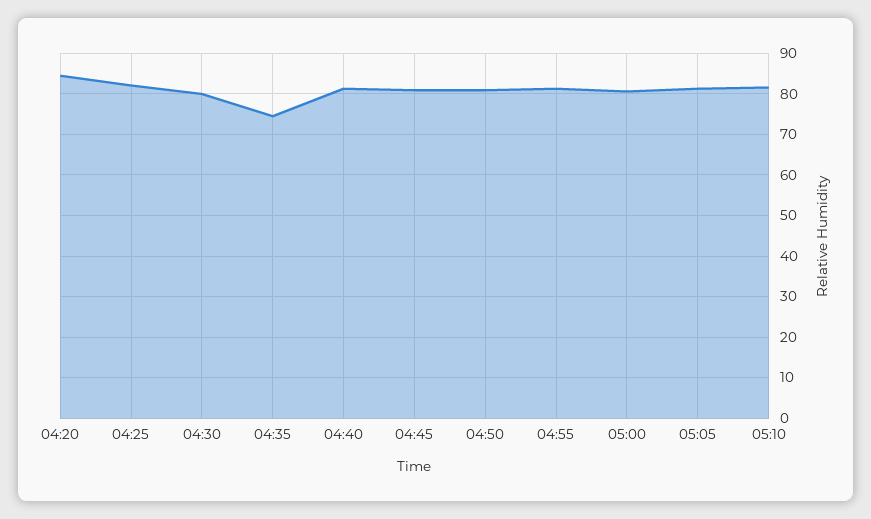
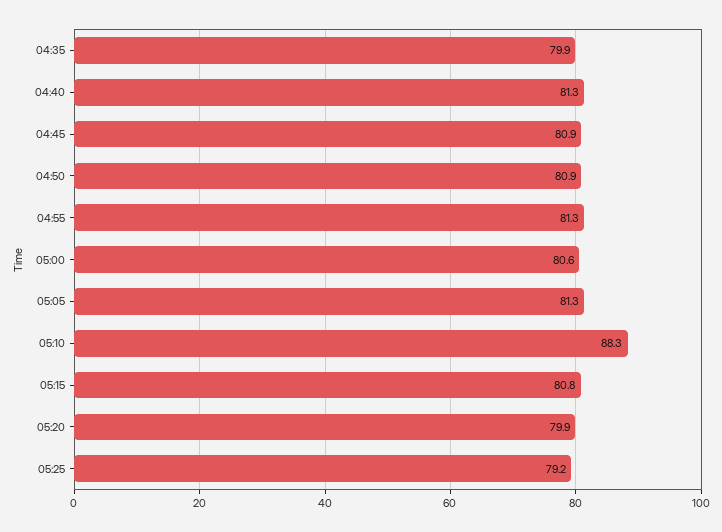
04:20: 84 -> none
04:25: 82 -> none
04:30: 80 -> none
04:35: 74 -> 79.9
05:10: 82 -> 88.3
05:15: none -> 80.8
05:20: none -> 79.9
05:25: none -> 79.2

